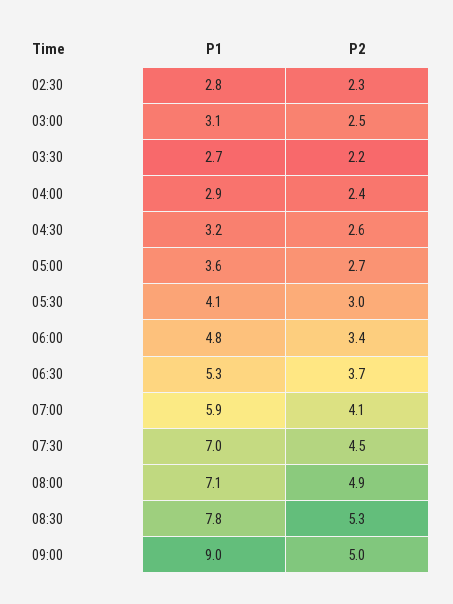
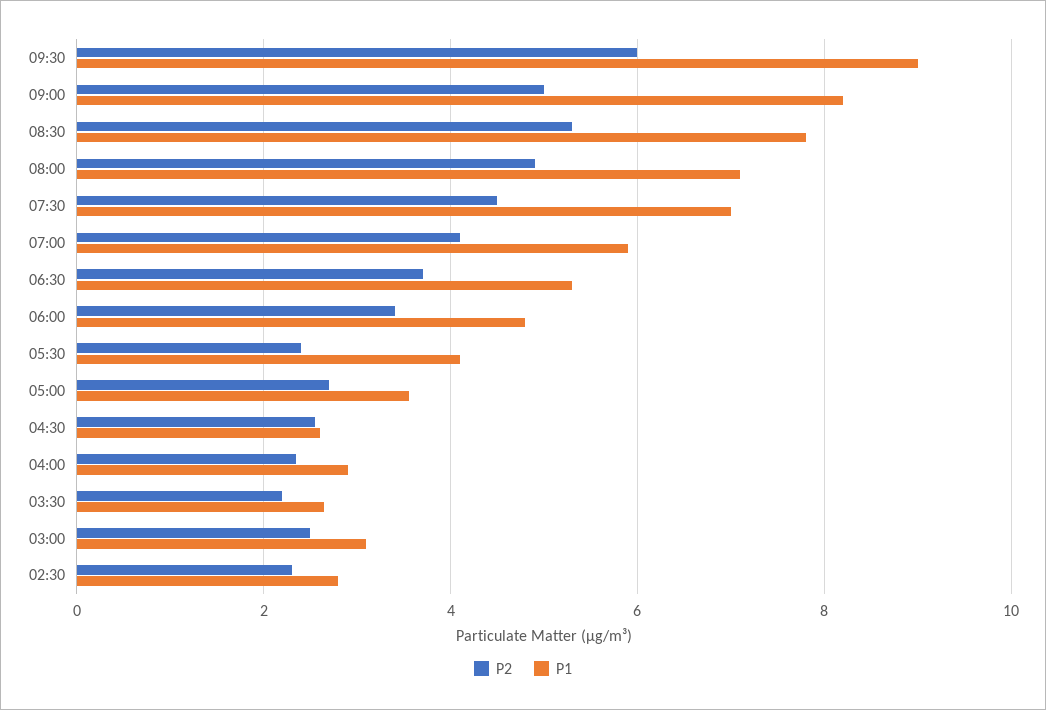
P1, 04:30: 3.2 -> 2.6
P2, 05:30: 3 -> 2.4
P1, 09:00: 9 -> 8.2
P2, 09:30: none -> 6
P1, 09:30: none -> 9

